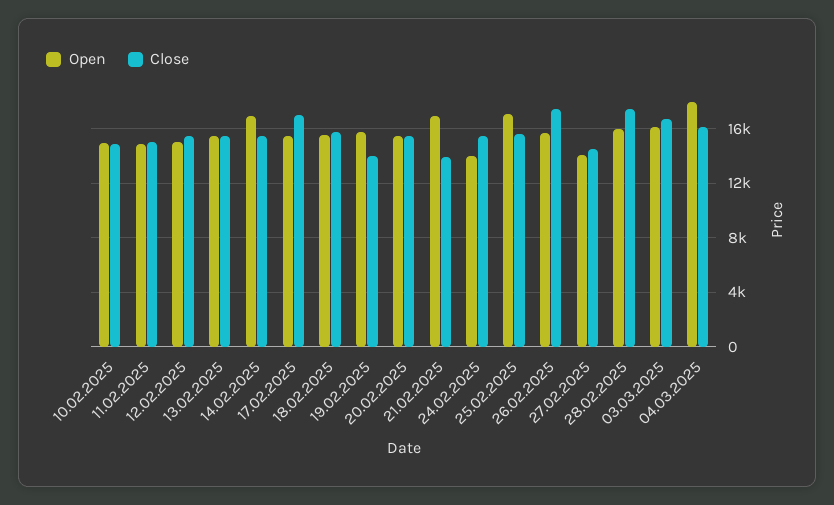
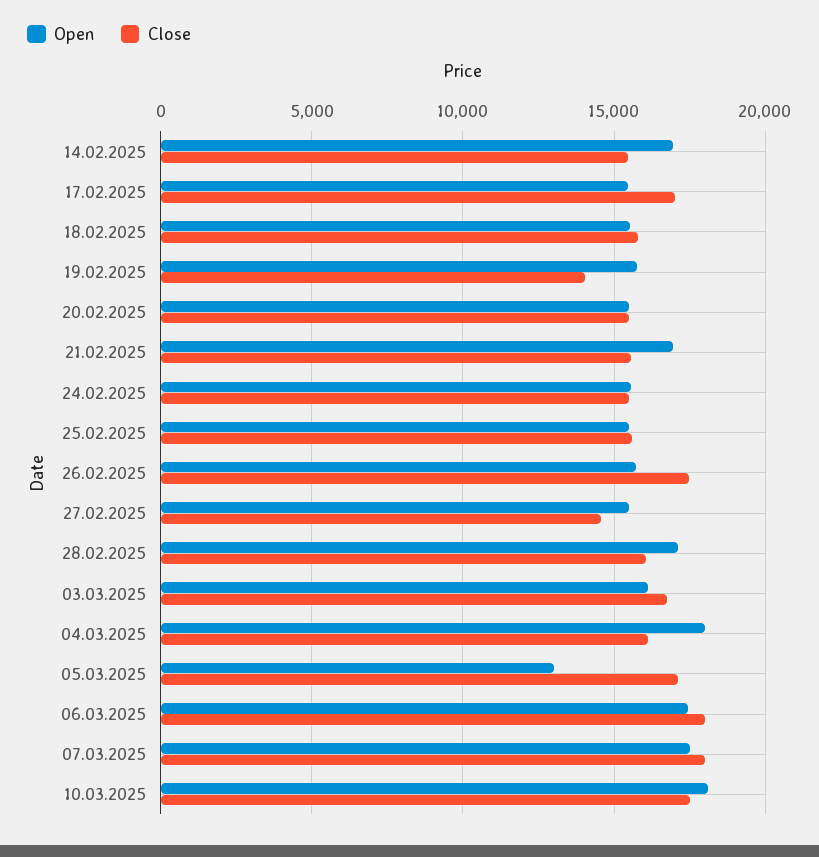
Open, 10.02.2025: 15000 -> none
Close, 10.02.2025: 15000 -> none
Open, 11.02.2025: 15000 -> none
Close, 11.02.2025: 15000 -> none
Open, 12.02.2025: 15000 -> none
Close, 12.02.2025: 15500 -> none
Open, 13.02.2025: 15500 -> none
Close, 13.02.2025: 15500 -> none
Close, 21.02.2025: 14000 -> 15500
Open, 24.02.2025: 14000 -> 15500
Open, 25.02.2025: 17000 -> 15500
Open, 27.02.2025: 14000 -> 15500
Open, 28.02.2025: 16000 -> 17000
Close, 28.02.2025: 17500 -> 16000
Open, 05.03.2025: none -> 13000
Close, 05.03.2025: none -> 17000
Open, 06.03.2025: none -> 17500
Close, 06.03.2025: none -> 18000
Open, 07.03.2025: none -> 17500
Close, 07.03.2025: none -> 18000
Open, 10.03.2025: none -> 18000
Close, 10.03.2025: none -> 17500

